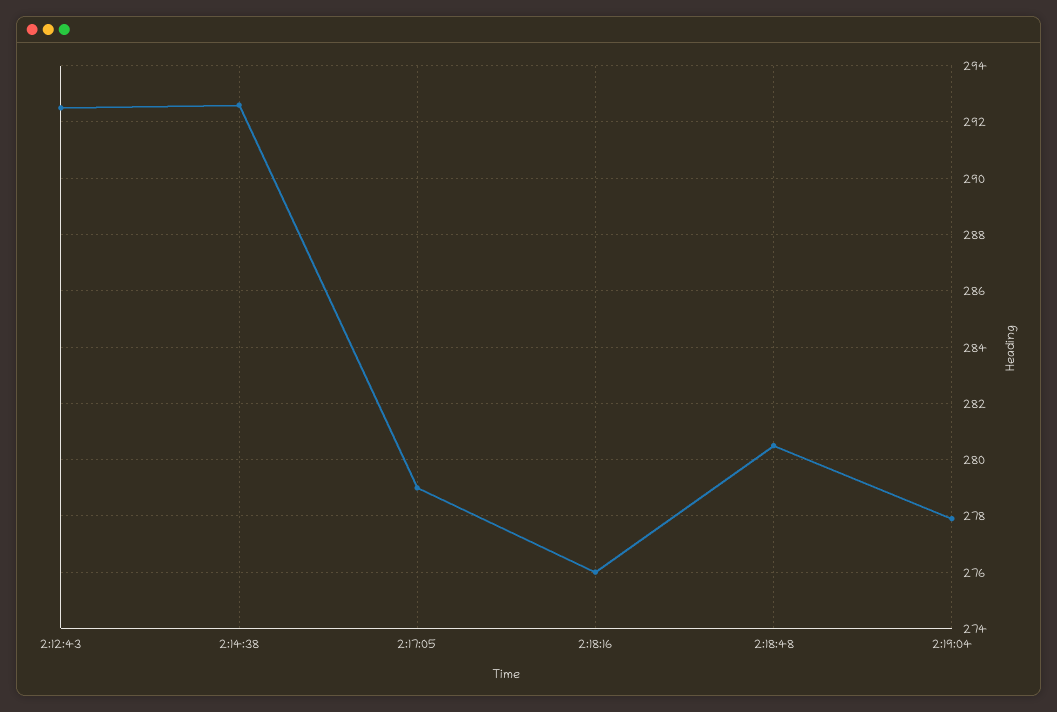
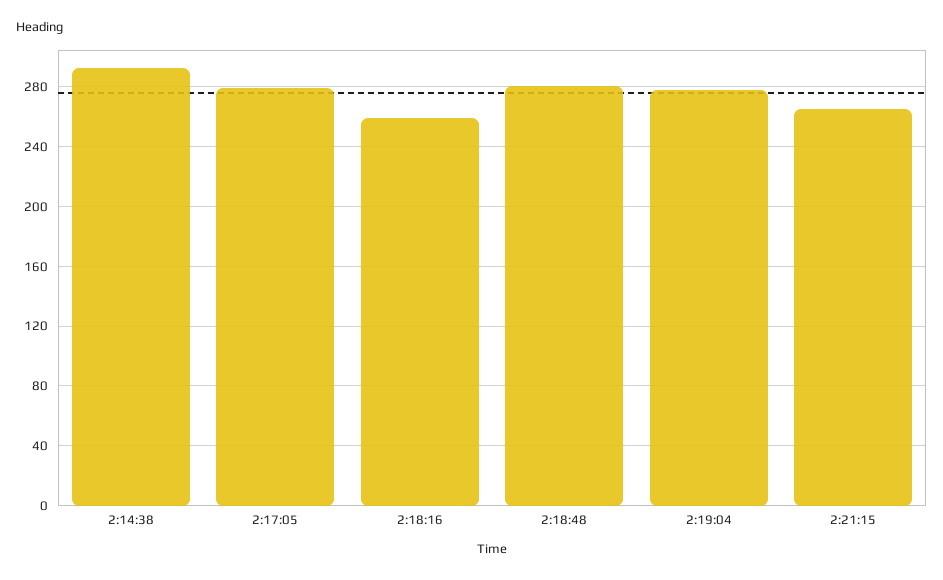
2:12:43: 292.5 -> none
2:18:16: 276 -> 260
2:21:15: none -> 265

